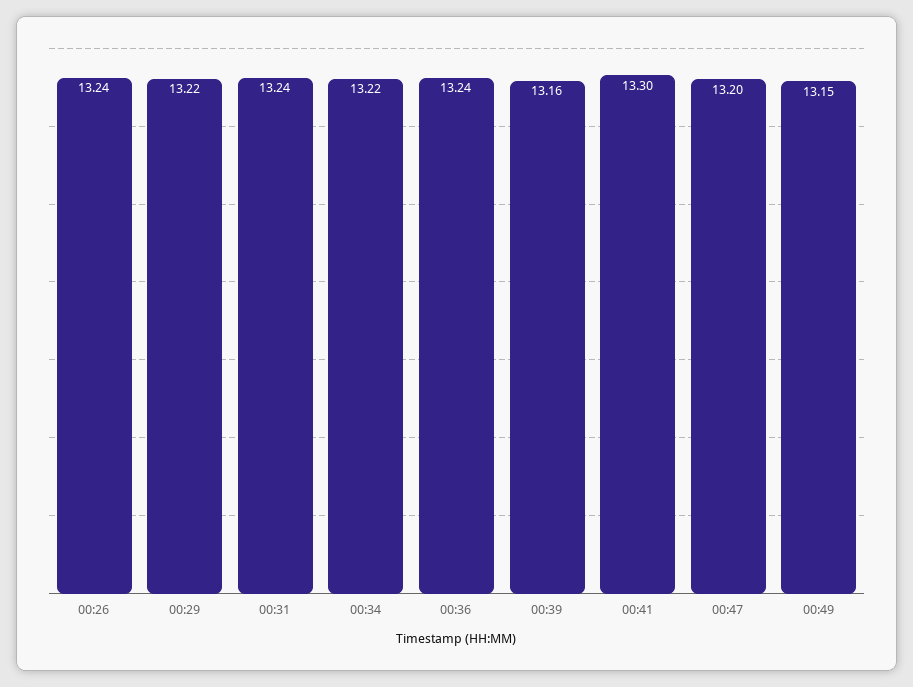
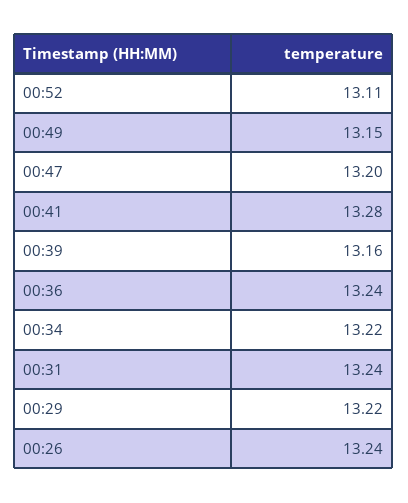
00:41: 13.3 -> 13.28
00:52: none -> 13.11

